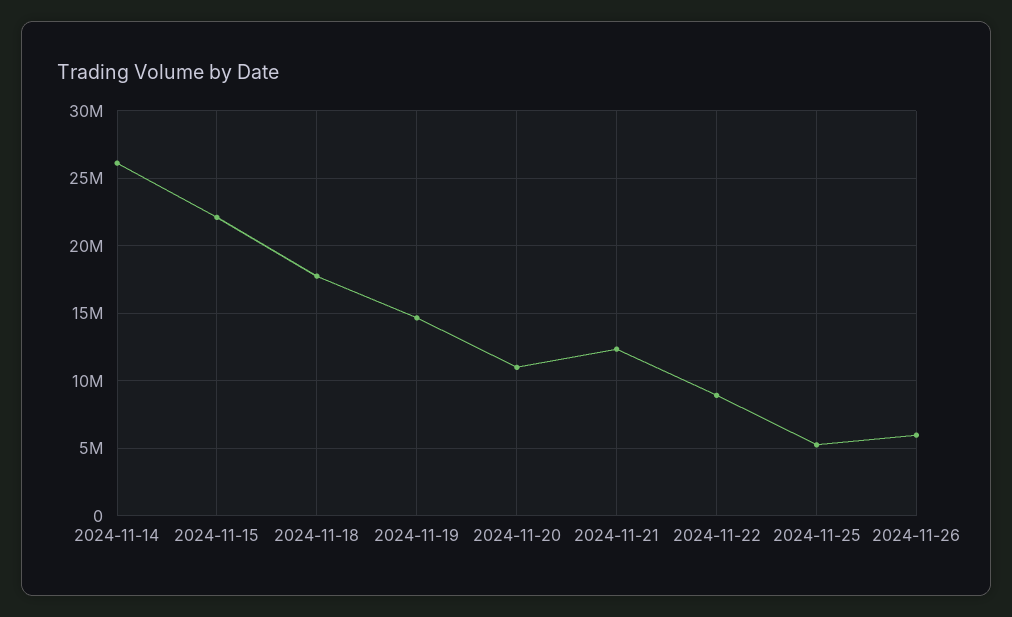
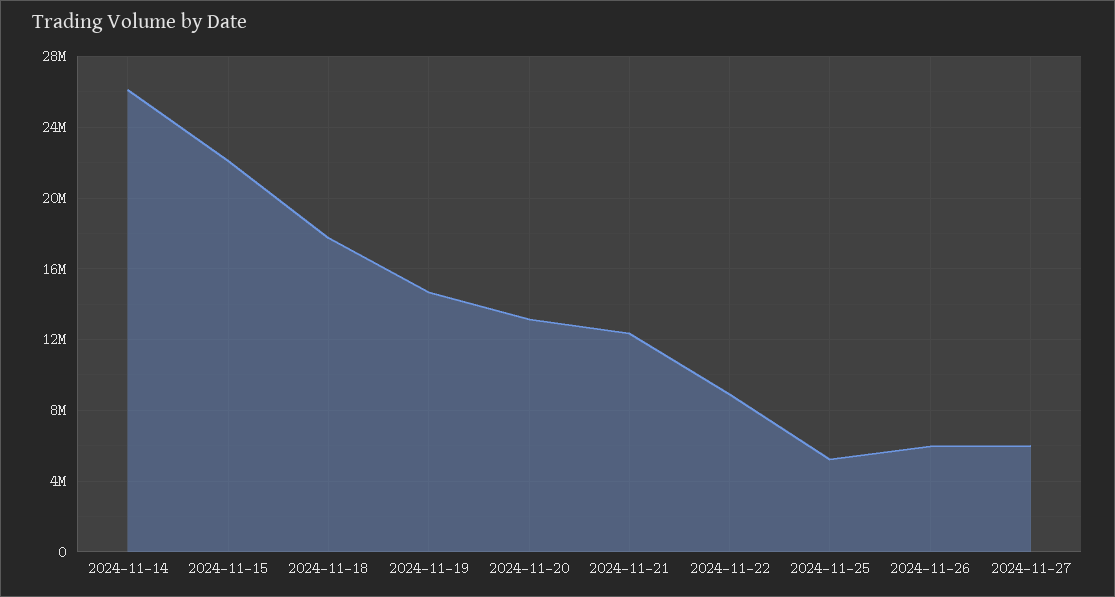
2024-11-20: 11000000 -> 13000000
2024-11-27: none -> 6000000

